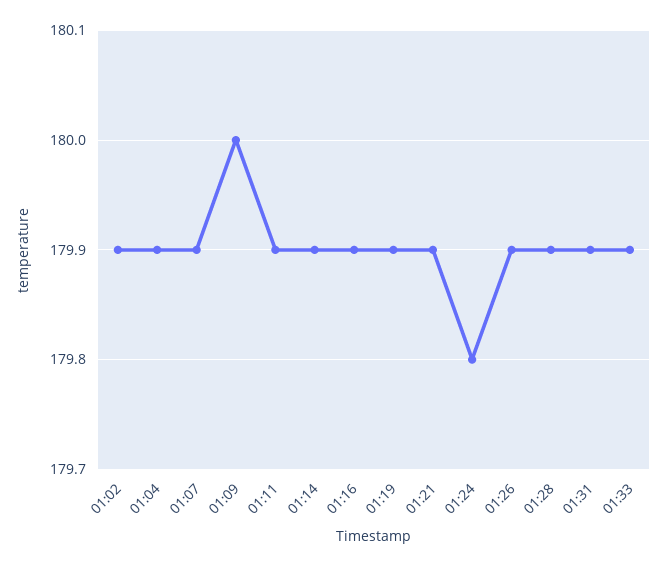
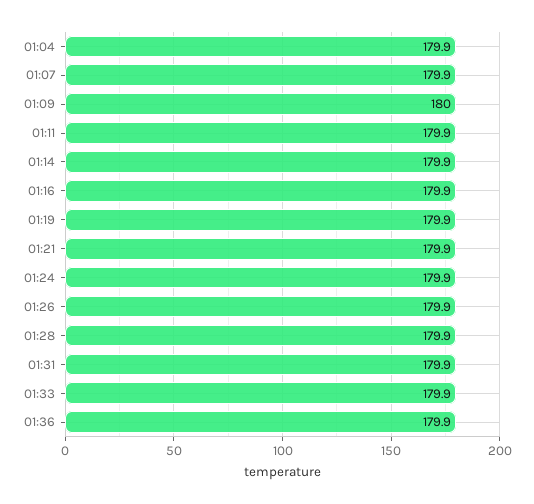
01:02: 179.9 -> none
01:24: 179.8 -> 179.9
01:36: none -> 179.9

